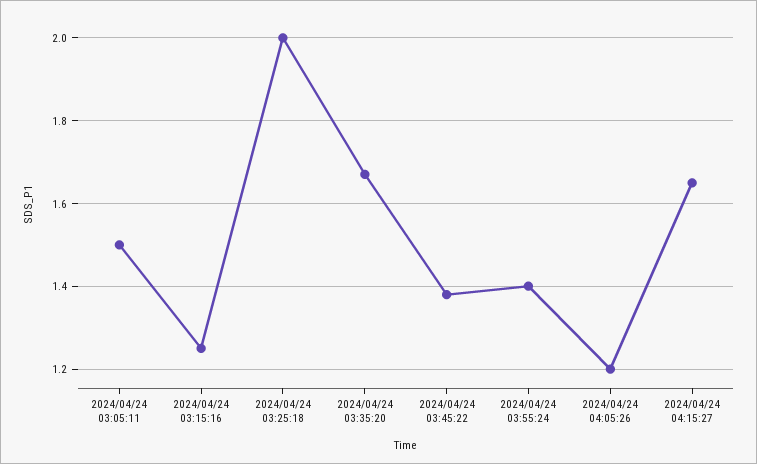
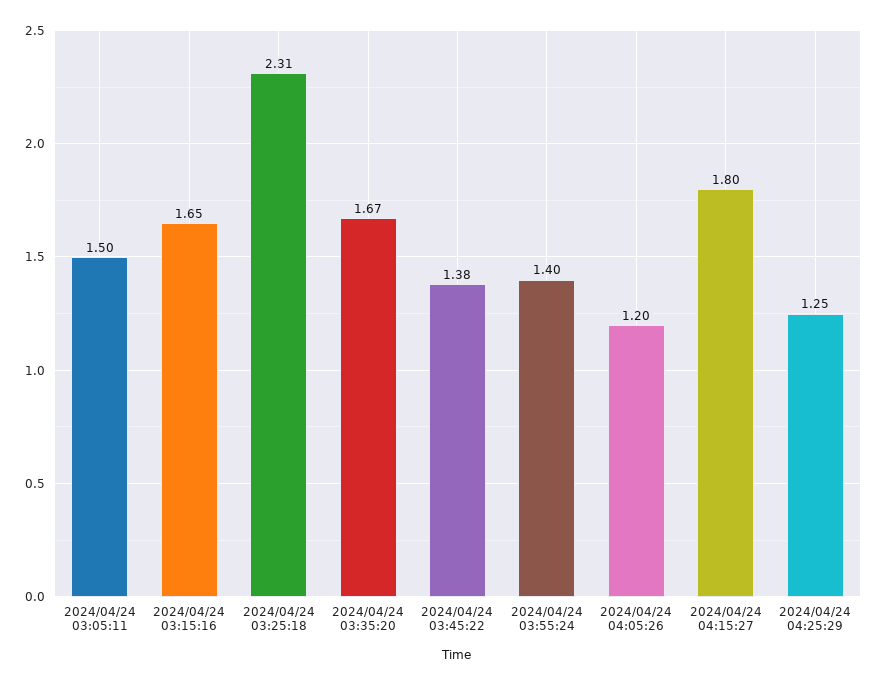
2024/04/24 03:15:16: 1.25 -> 1.65
2024/04/24 03:25:18: 2 -> 2.31
2024/04/24 04:15:27: 1.65 -> 1.8
2024/04/24 04:25:29: none -> 1.25

